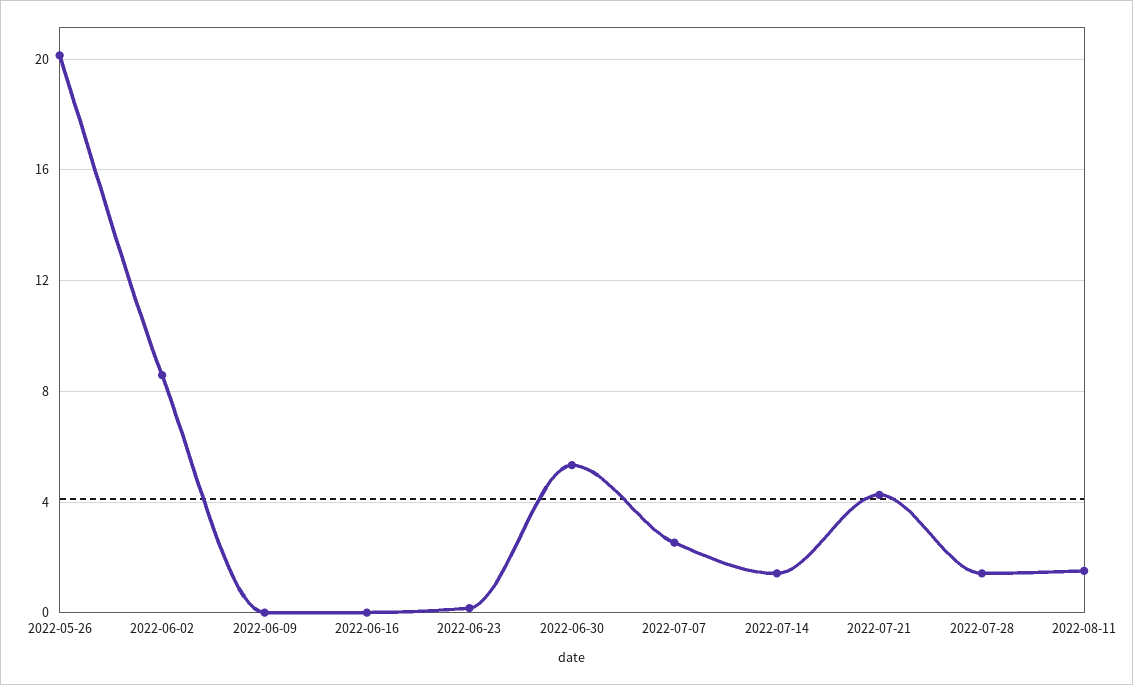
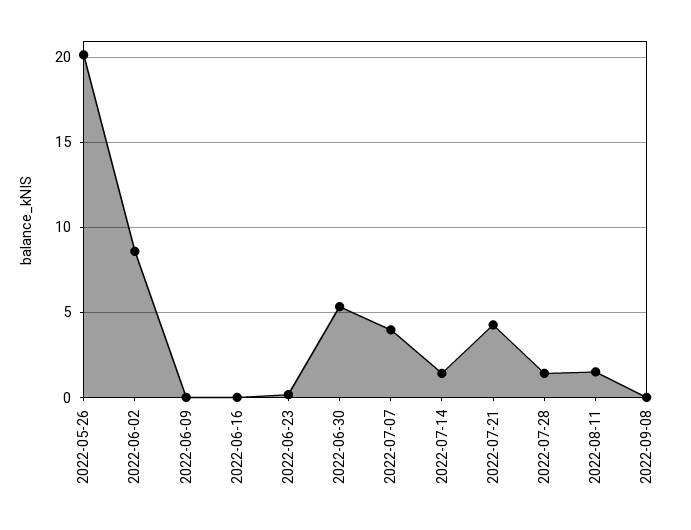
2022-07-07: 2.5 -> 4
2022-09-08: none -> 0

